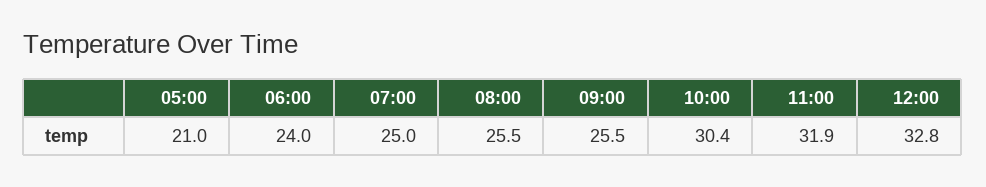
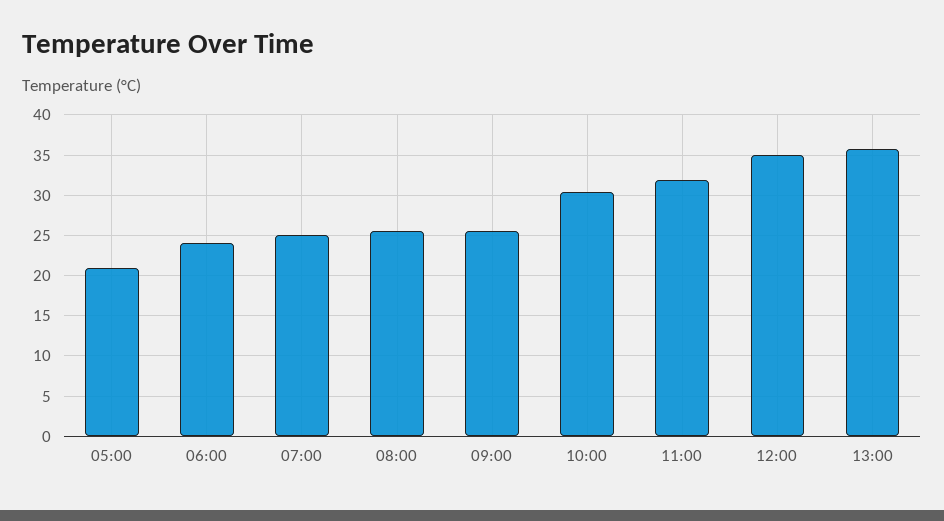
12:00: 32.8 -> 35
13:00: none -> 36

